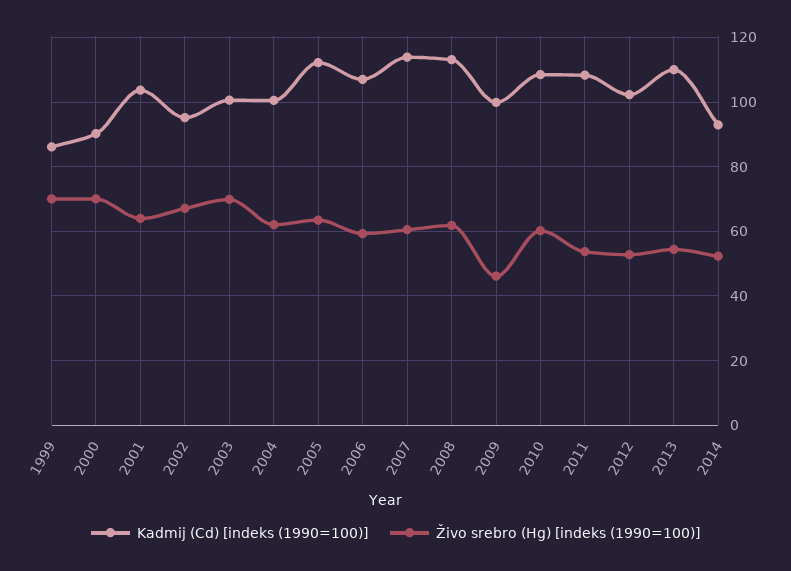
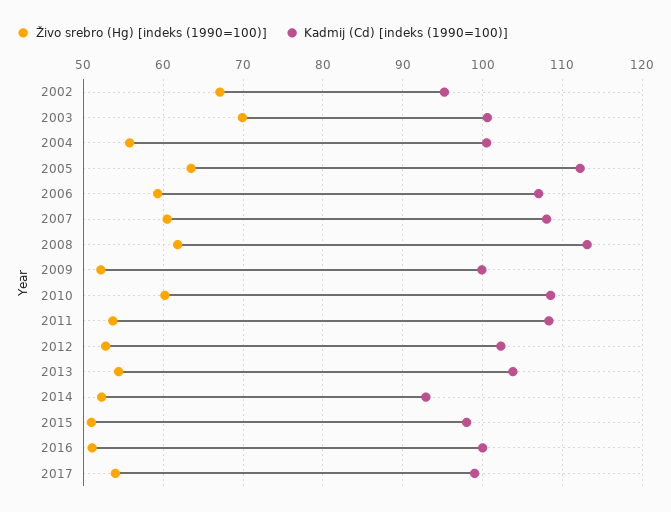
Kadmij (Cd) [indeks (1990=100)], 1999: 86 -> none
Živo srebro (Hg) [indeks (1990=100)], 1999: 70 -> none
Kadmij (Cd) [indeks (1990=100)], 2000: 90 -> none
Živo srebro (Hg) [indeks (1990=100)], 2000: 70 -> none
Kadmij (Cd) [indeks (1990=100)], 2001: 104 -> none
Živo srebro (Hg) [indeks (1990=100)], 2001: 64 -> none
Živo srebro (Hg) [indeks (1990=100)], 2004: 62 -> 56
Kadmij (Cd) [indeks (1990=100)], 2007: 114 -> 108
Živo srebro (Hg) [indeks (1990=100)], 2009: 46 -> 52
Kadmij (Cd) [indeks (1990=100)], 2013: 110 -> 104
Živo srebro (Hg) [indeks (1990=100)], 2015: none -> 51
Kadmij (Cd) [indeks (1990=100)], 2015: none -> 98
Živo srebro (Hg) [indeks (1990=100)], 2016: none -> 51
Kadmij (Cd) [indeks (1990=100)], 2016: none -> 100
Živo srebro (Hg) [indeks (1990=100)], 2017: none -> 54
Kadmij (Cd) [indeks (1990=100)], 2017: none -> 99

